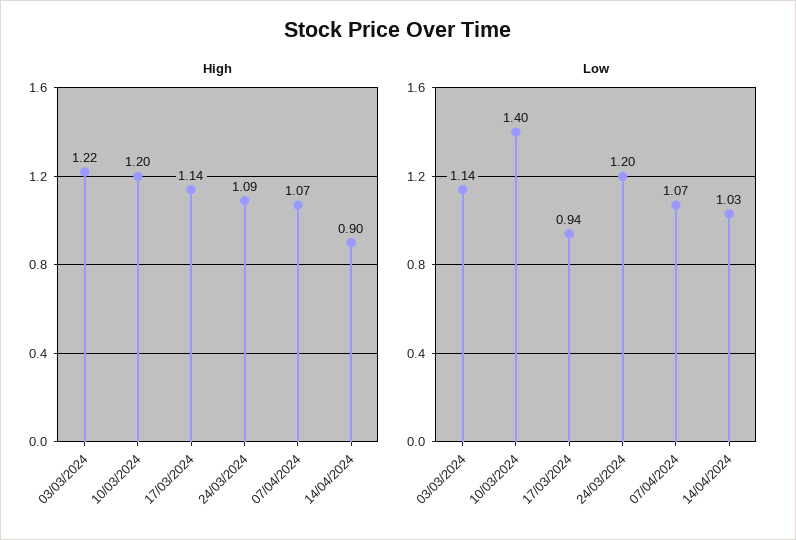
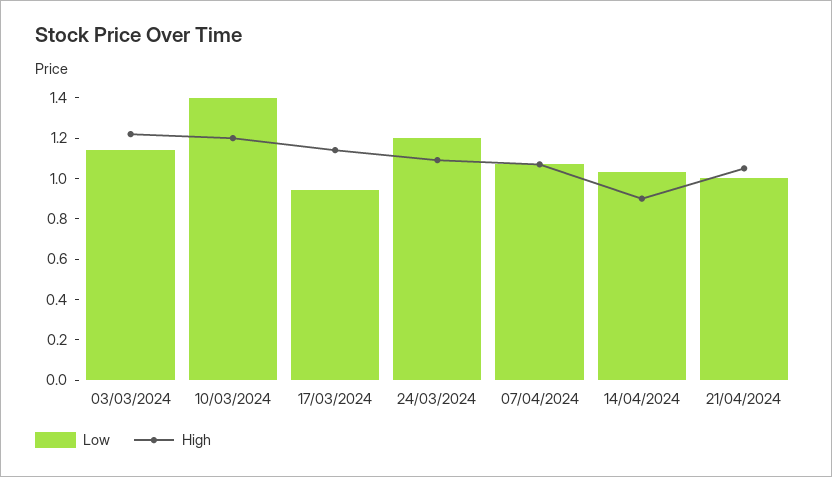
Low, 21/04/2024: none -> 1
High, 21/04/2024: none -> 1.05

